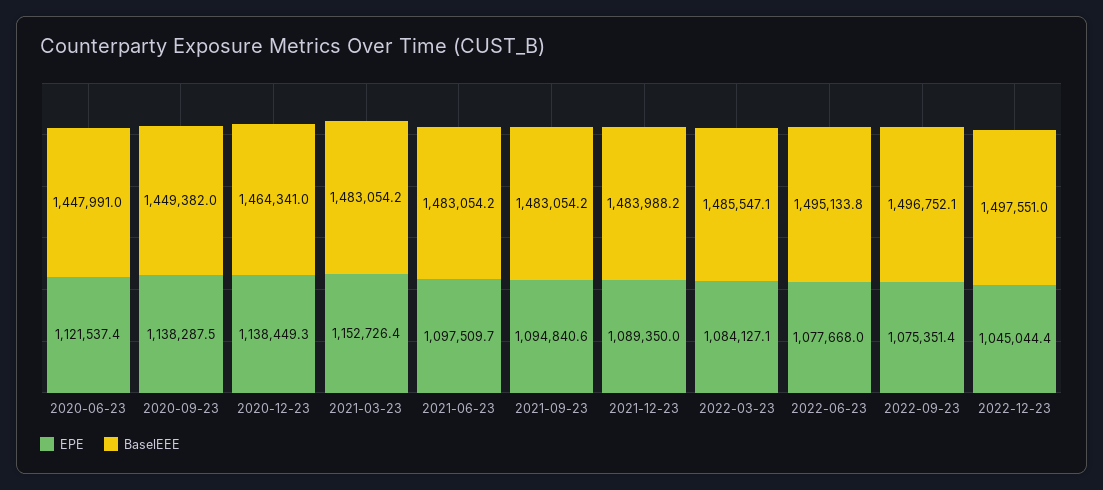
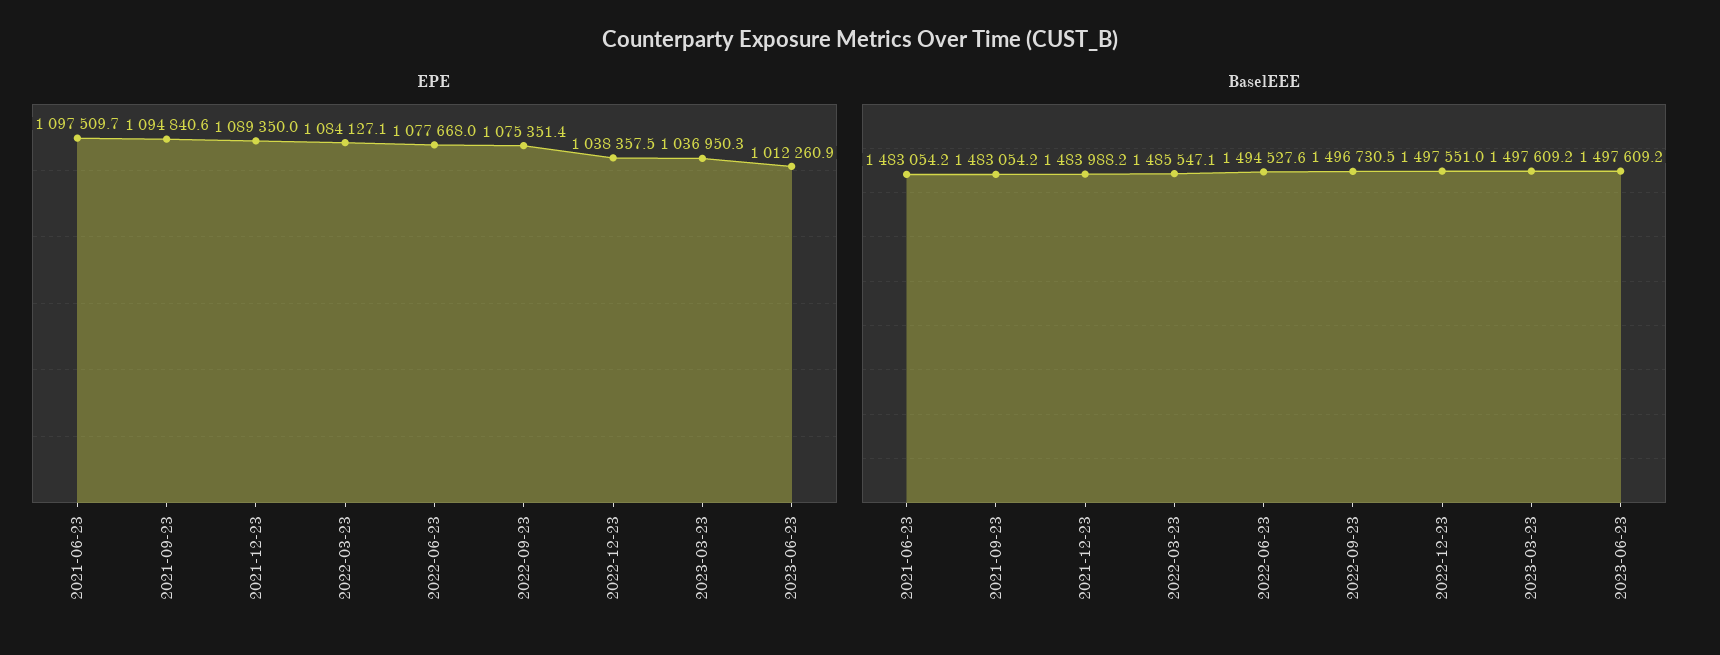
EPE, 2020-06-23: 1121537.4 -> none
BaselEEE, 2020-06-23: 1447991 -> none
EPE, 2020-09-23: 1138287.5 -> none
BaselEEE, 2020-09-23: 1449382 -> none
EPE, 2020-12-23: 1138449.3 -> none
BaselEEE, 2020-12-23: 1464341 -> none
EPE, 2021-03-23: 1152726.4 -> none
BaselEEE, 2021-03-23: 1483054.2 -> none
BaselEEE, 2022-06-23: 1495133.8 -> 1494527.6
BaselEEE, 2022-09-23: 1496752.1 -> 1496730.5
EPE, 2022-12-23: 1045044.4 -> 1038357.5
EPE, 2023-03-23: none -> 1036950.3
EPE, 2023-06-23: none -> 1012260.9
BaselEEE, 2023-03-23: none -> 1497609.2
BaselEEE, 2023-06-23: none -> 1497609.2

